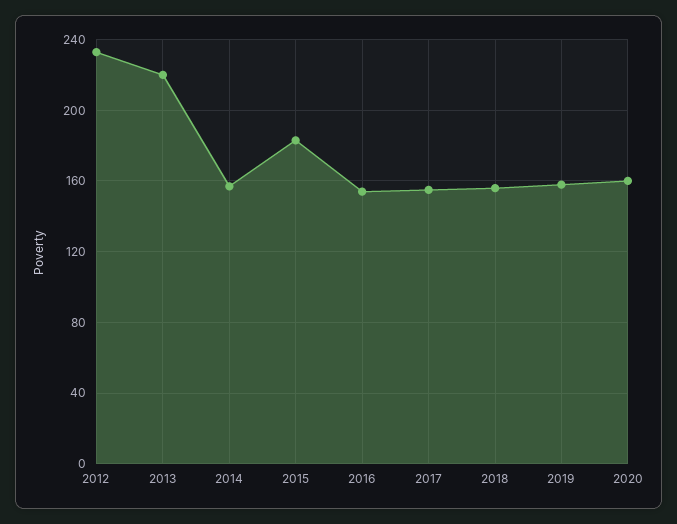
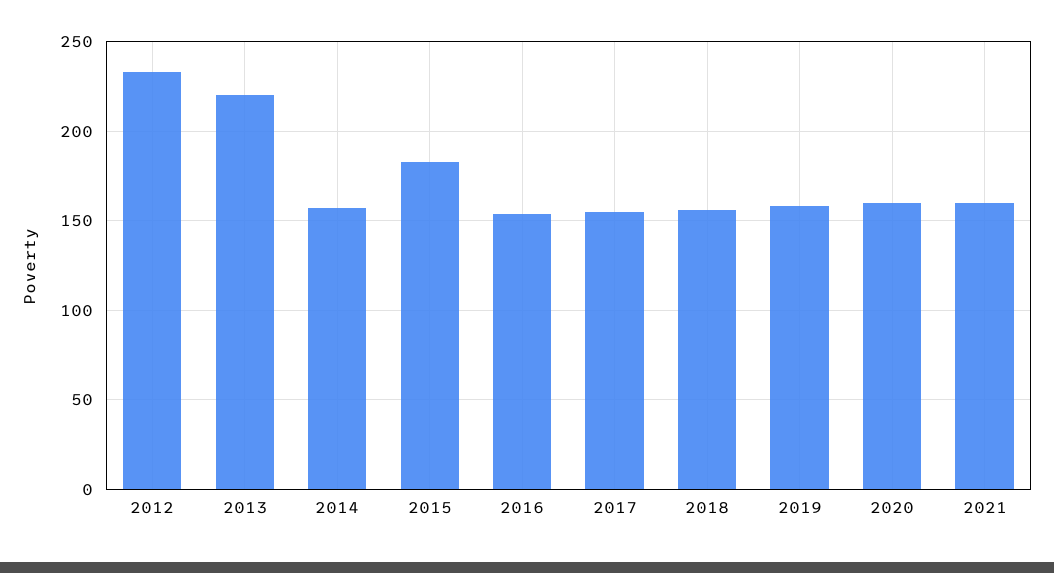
2021: none -> 160

